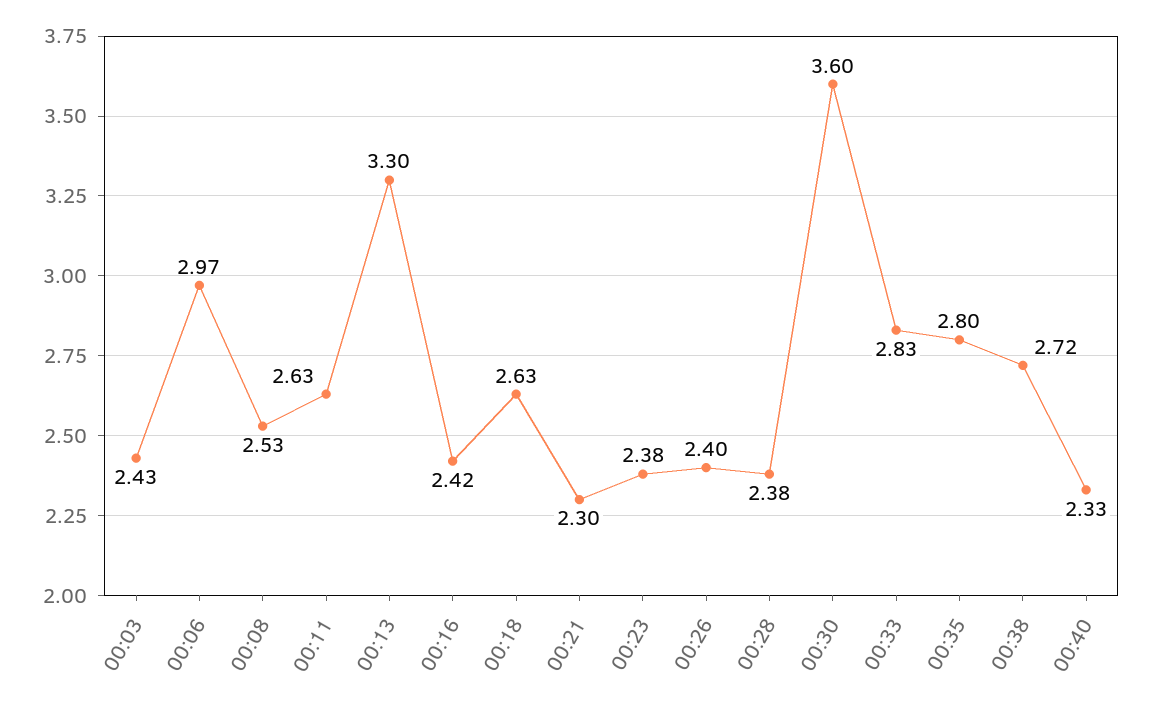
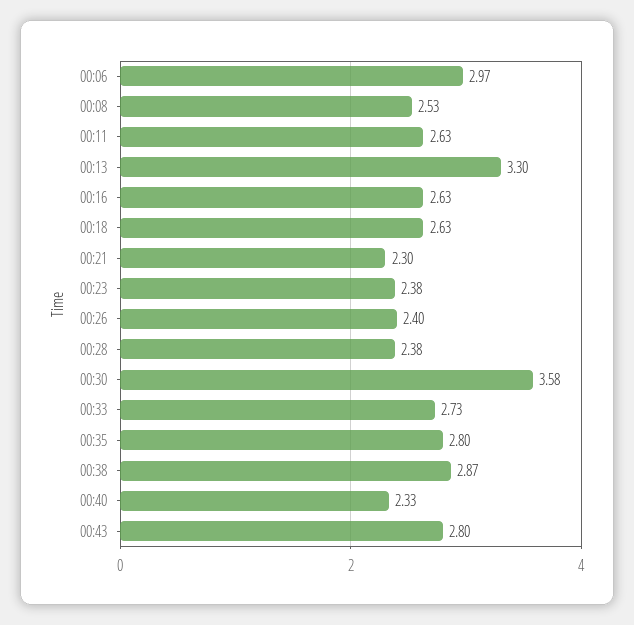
00:03: 2.43 -> none
00:16: 2.42 -> 2.63
00:30: 3.6 -> 3.58
00:33: 2.83 -> 2.73
00:38: 2.72 -> 2.87
00:43: none -> 2.8

